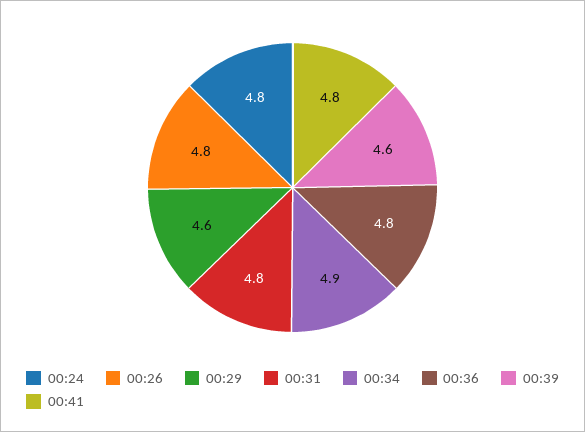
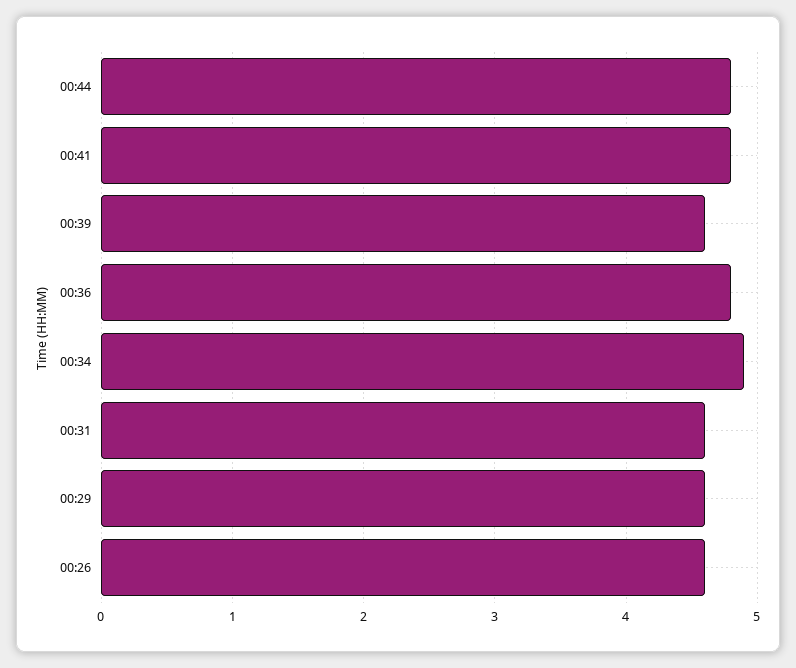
00:24: 4.8 -> none
00:26: 4.8 -> 4.6
00:31: 4.8 -> 4.6
00:44: none -> 4.8

